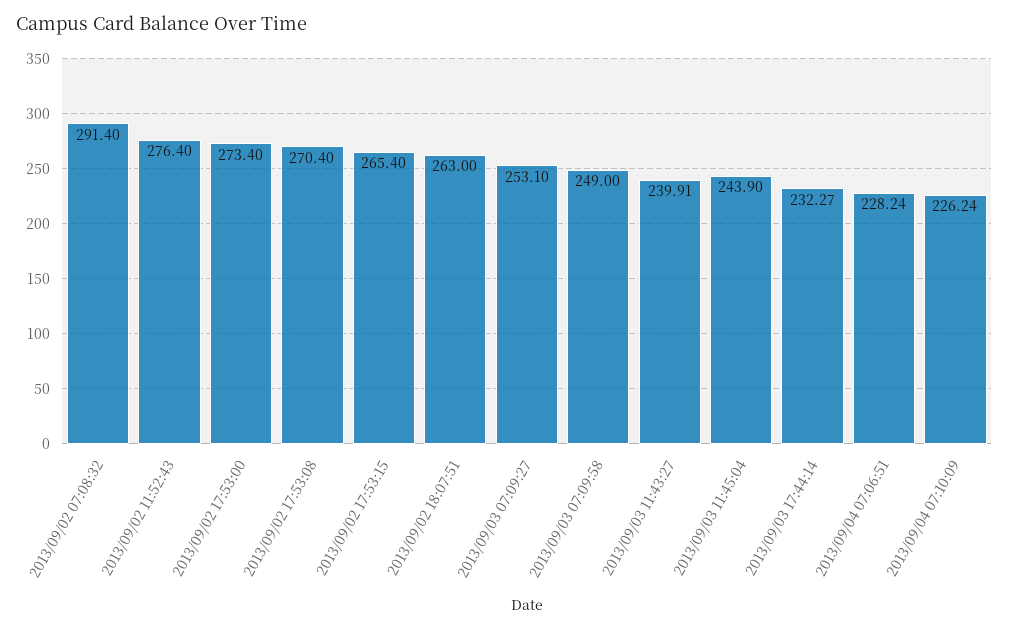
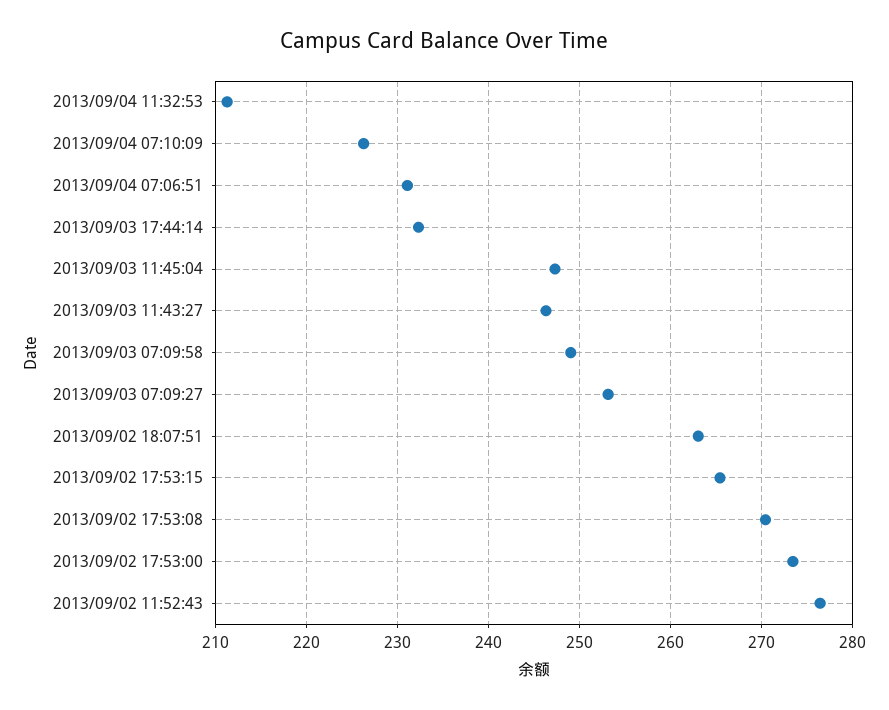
2013/09/02 07:08:32: 291.4 -> none
2013/09/03 11:43:27: 239.91 -> 246
2013/09/03 11:45:04: 243.9 -> 247
2013/09/04 07:06:51: 228.24 -> 231
2013/09/04 11:32:53: none -> 211

